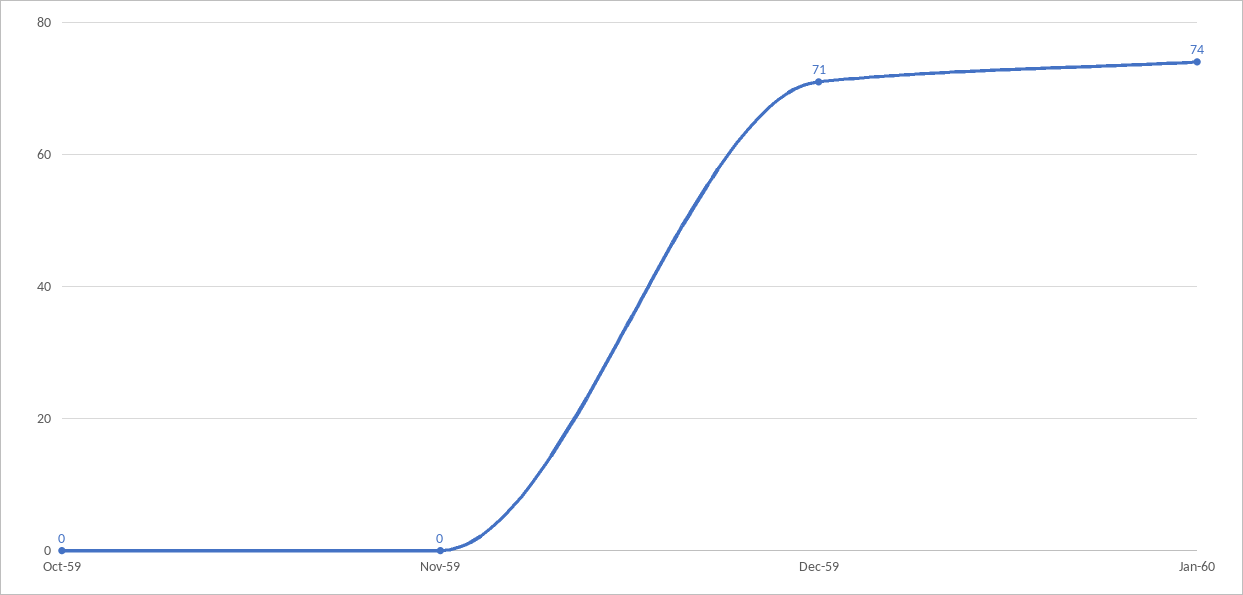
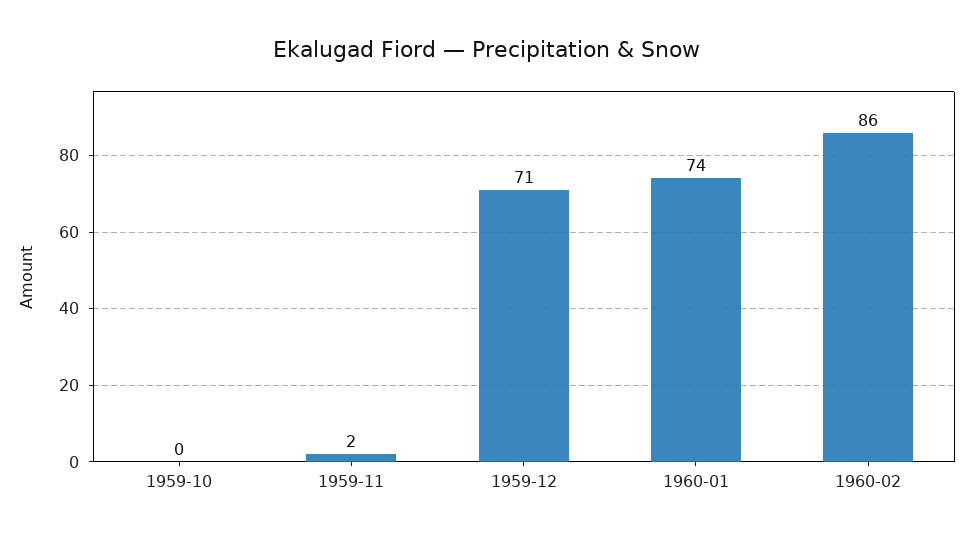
Nov-59: 0 -> 2
1960-02: none -> 86

